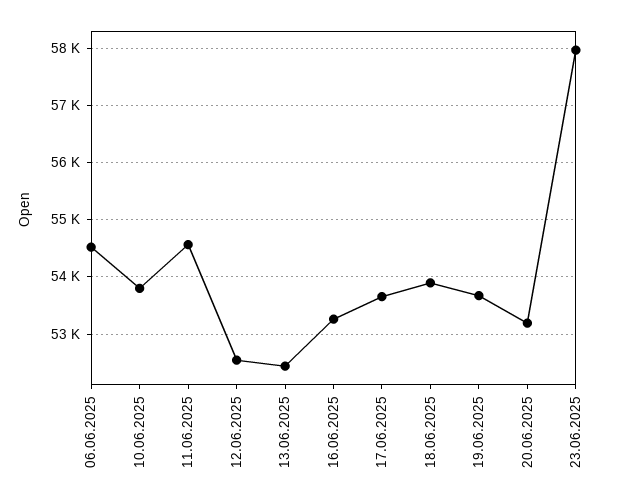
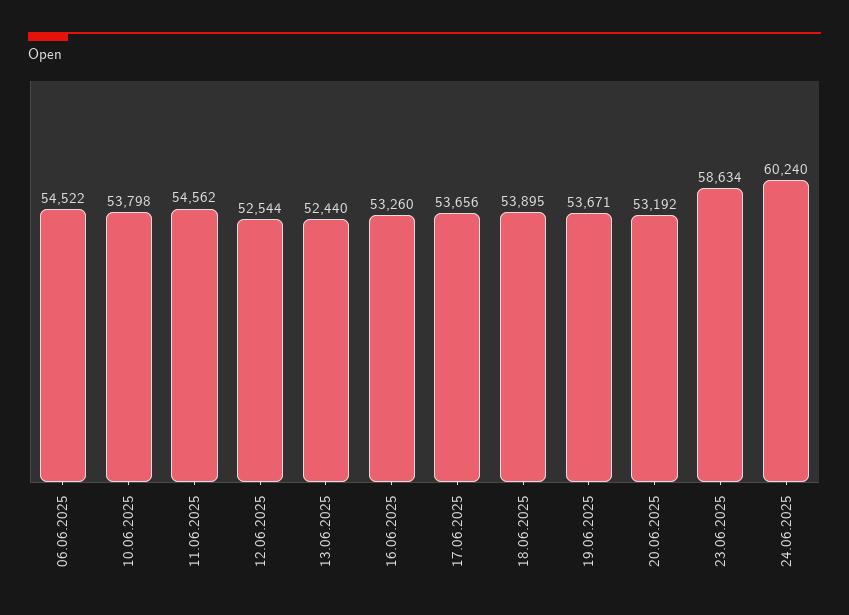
23.06.2025: 58000 -> 58634
24.06.2025: none -> 60240

